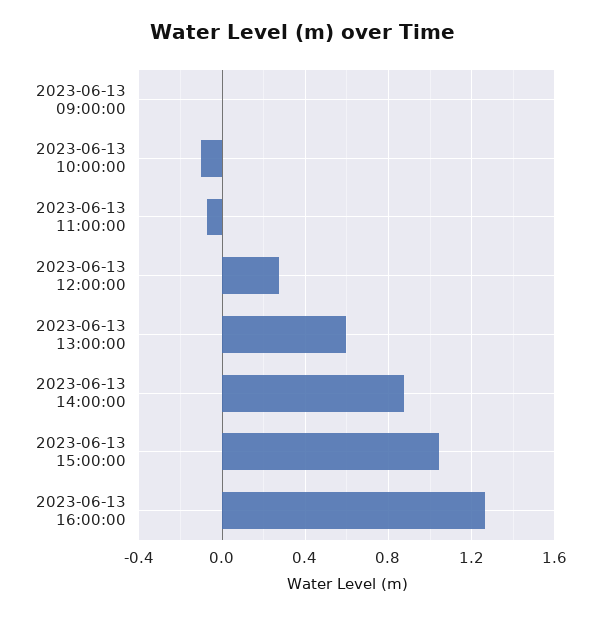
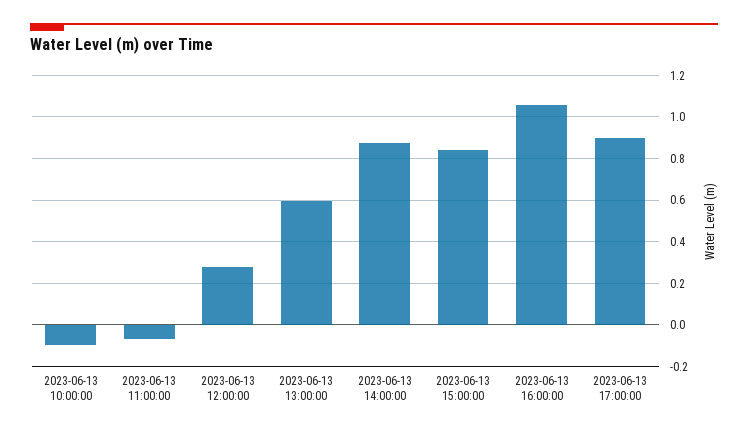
2023-06-13 09:00:00: 0 -> none
2023-06-13 15:00:00: 1.05 -> 0.85
2023-06-13 16:00:00: 1.25 -> 1.05
2023-06-13 17:00:00: none -> 0.9

